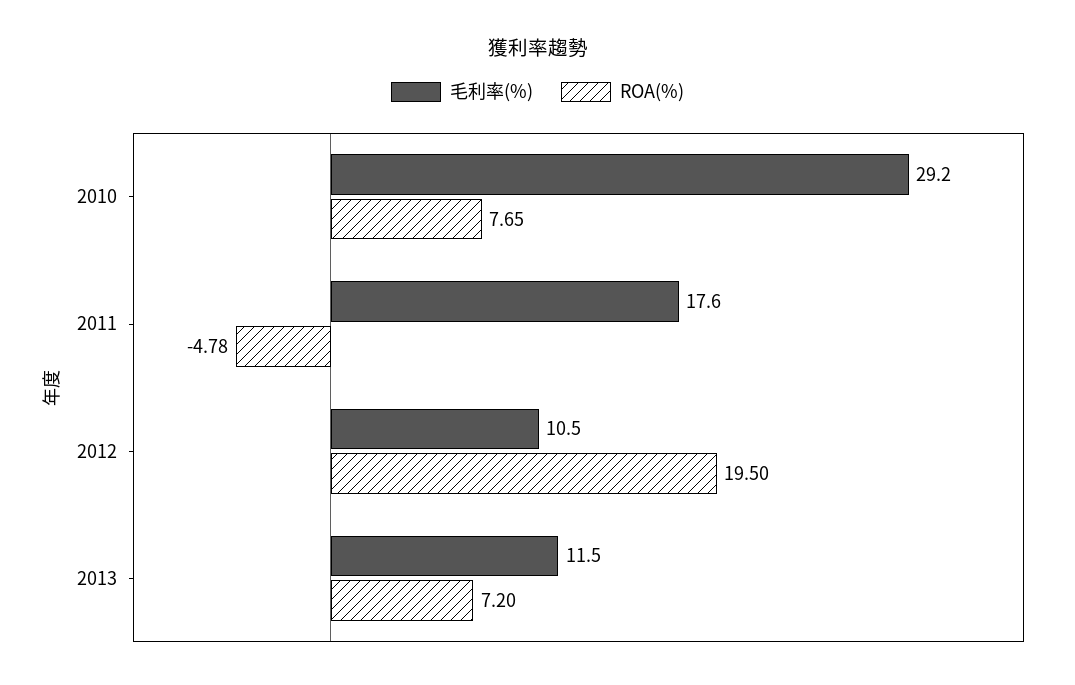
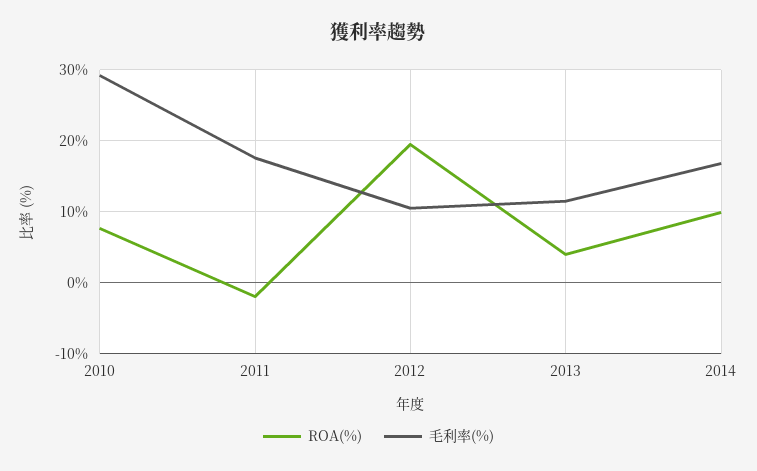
ROA(%), 2011: -4.78 -> -2
ROA(%), 2013: 7.2 -> 4
ROA(%), 2014: none -> 10
毛利率(%), 2014: none -> 17

